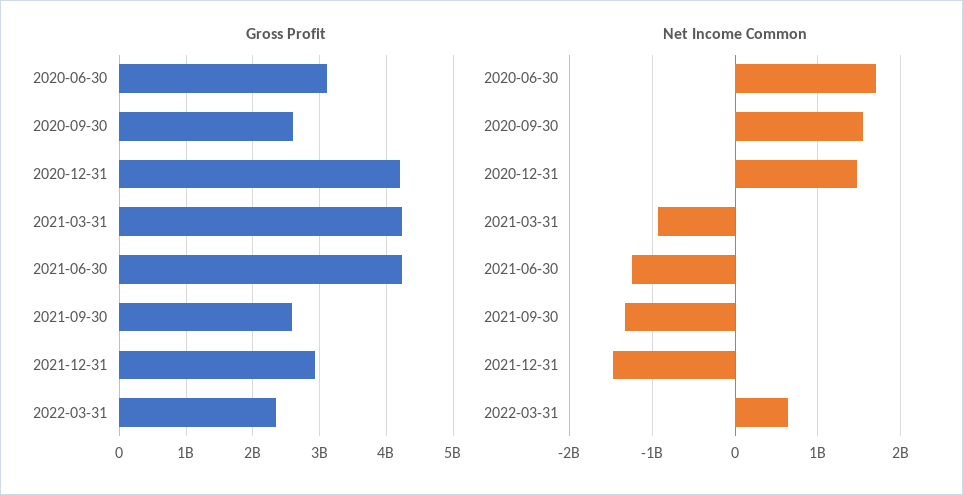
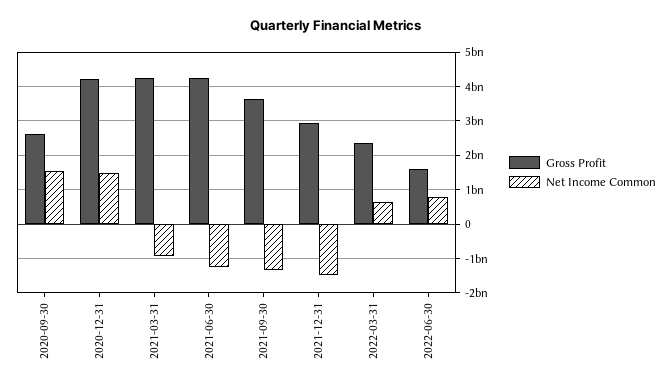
Gross Profit, 2020-06-30: 3100000000 -> none
Gross Profit, 2021-09-30: 2600000000 -> 3600000000
Net Income Common, 2020-06-30: 1700000000 -> none
Gross Profit, 2022-06-30: none -> 1600000000
Net Income Common, 2022-06-30: none -> 800000000

